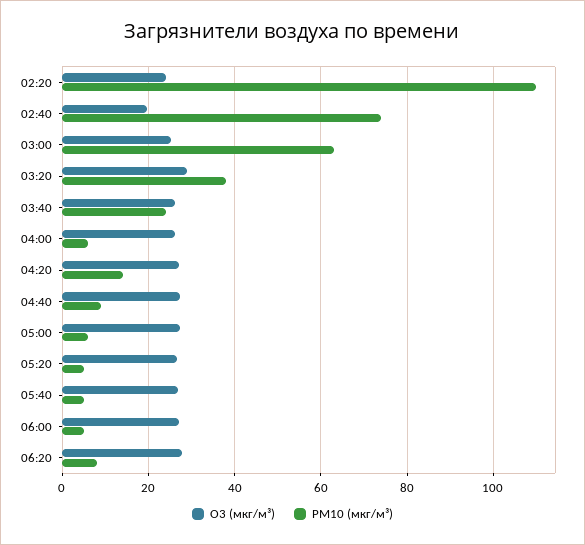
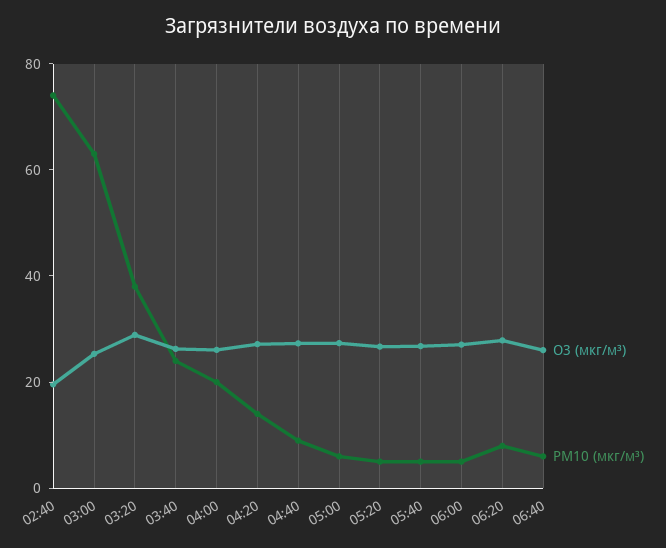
O3 (мкг/м³), 02:20: 24 -> none
PM10 (мкг/м³), 02:20: 110 -> none
PM10 (мкг/м³), 04:00: 6 -> 20
O3 (мкг/м³), 06:40: none -> 25
PM10 (мкг/м³), 06:40: none -> 5

